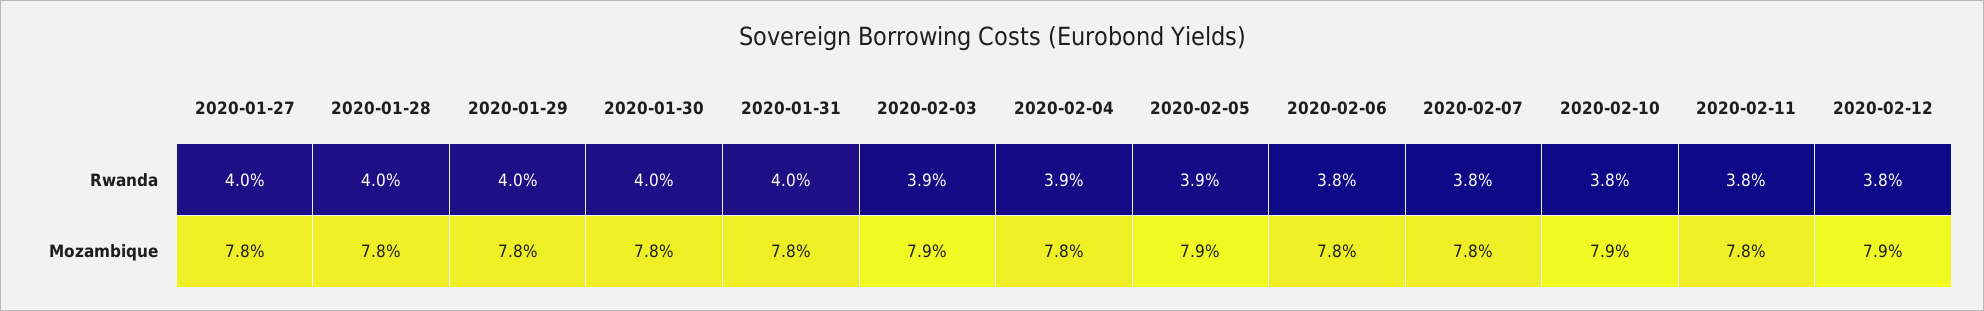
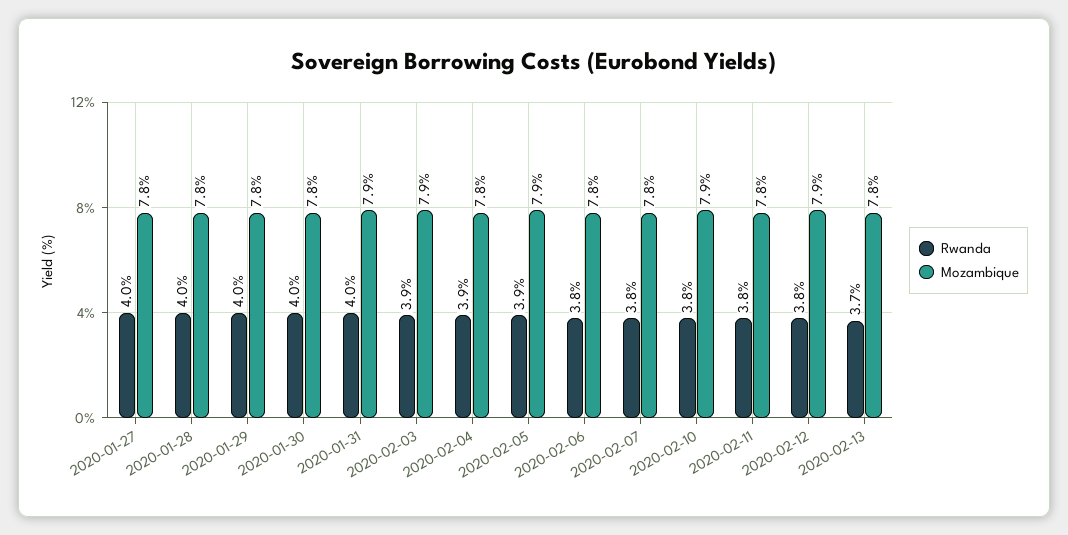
Mozambique, 2020-01-31: 7.8 -> 7.9
Rwanda, 2020-02-13: none -> 3.7
Mozambique, 2020-02-13: none -> 7.8

